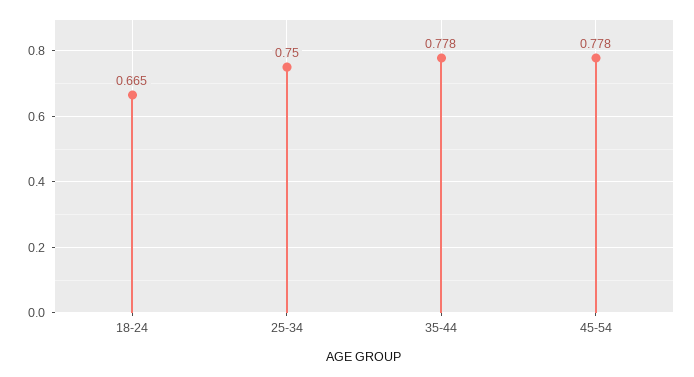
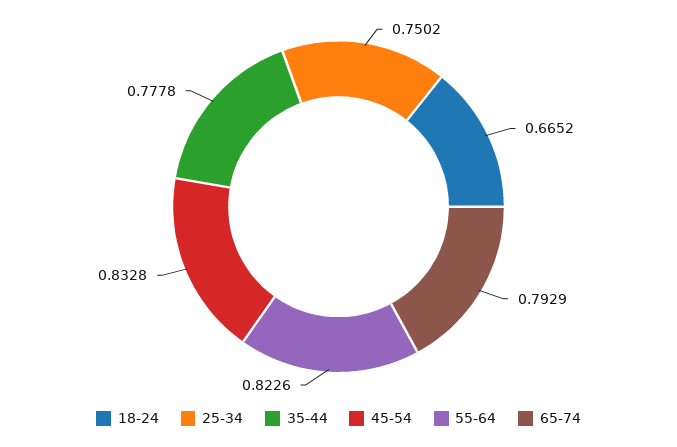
45-54: 0.778 -> 0.8328
55-64: none -> 0.8226
65-74: none -> 0.7929

